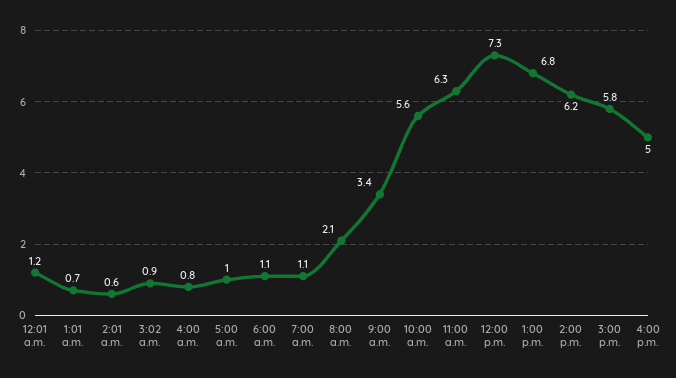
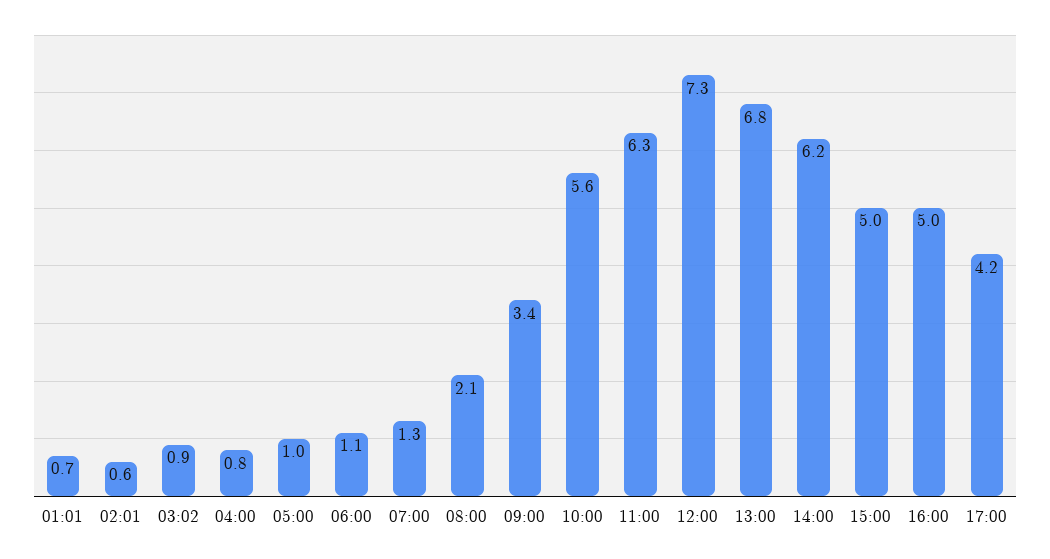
12:01 a.m.: 1.2 -> none
7:00 a.m.: 1.1 -> 1.3
3:00 p.m.: 5.8 -> 5
17:00: none -> 4.2

